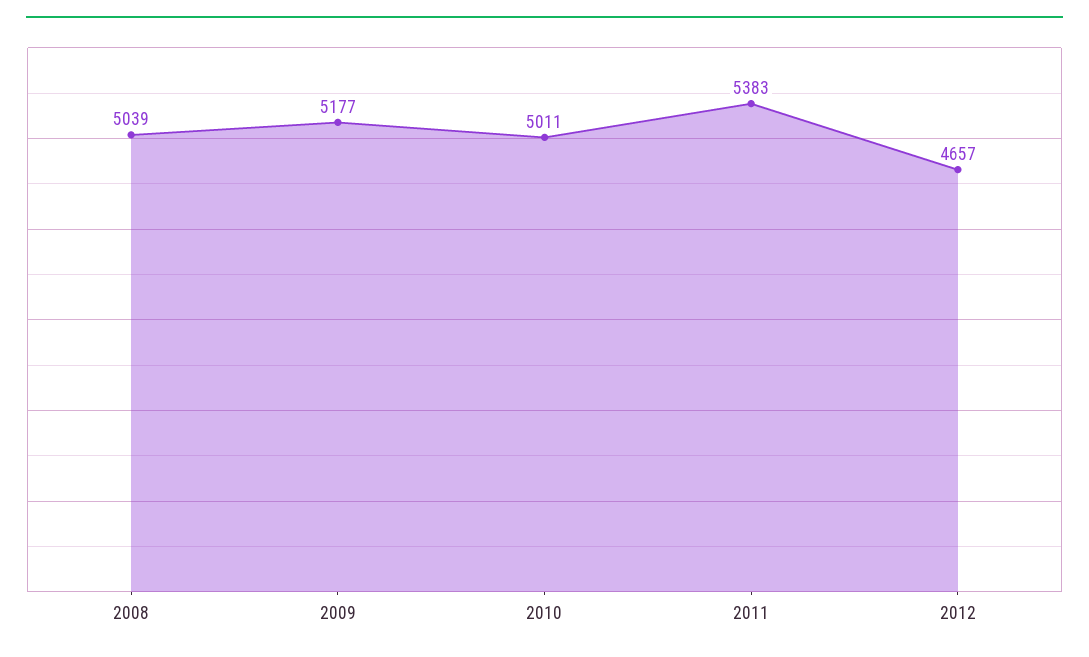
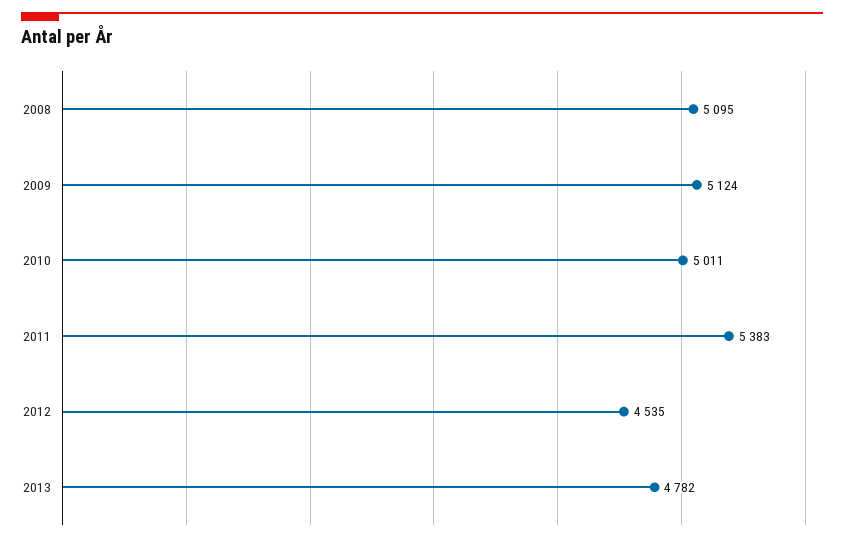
2008: 5039 -> 5095
2009: 5177 -> 5124
2012: 4657 -> 4535
2013: none -> 4782

